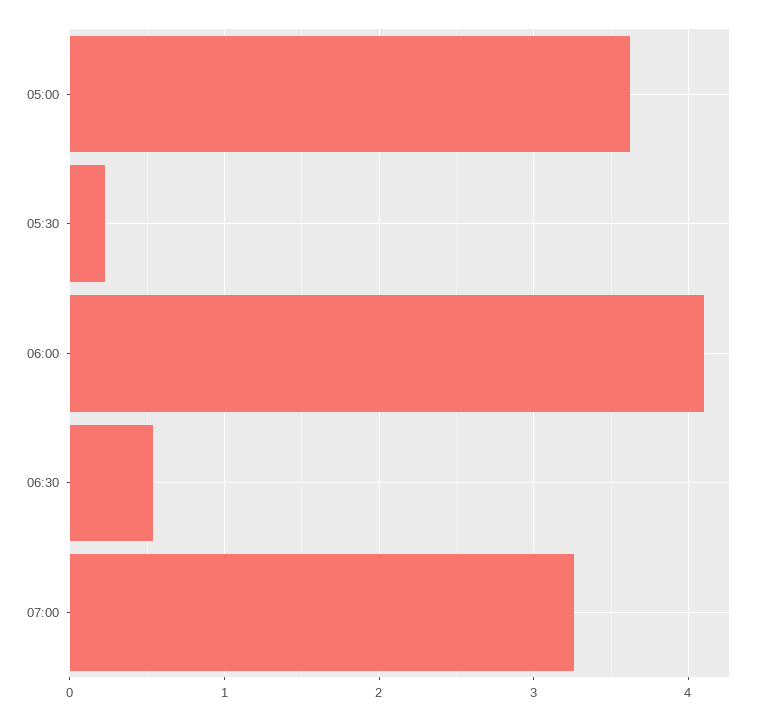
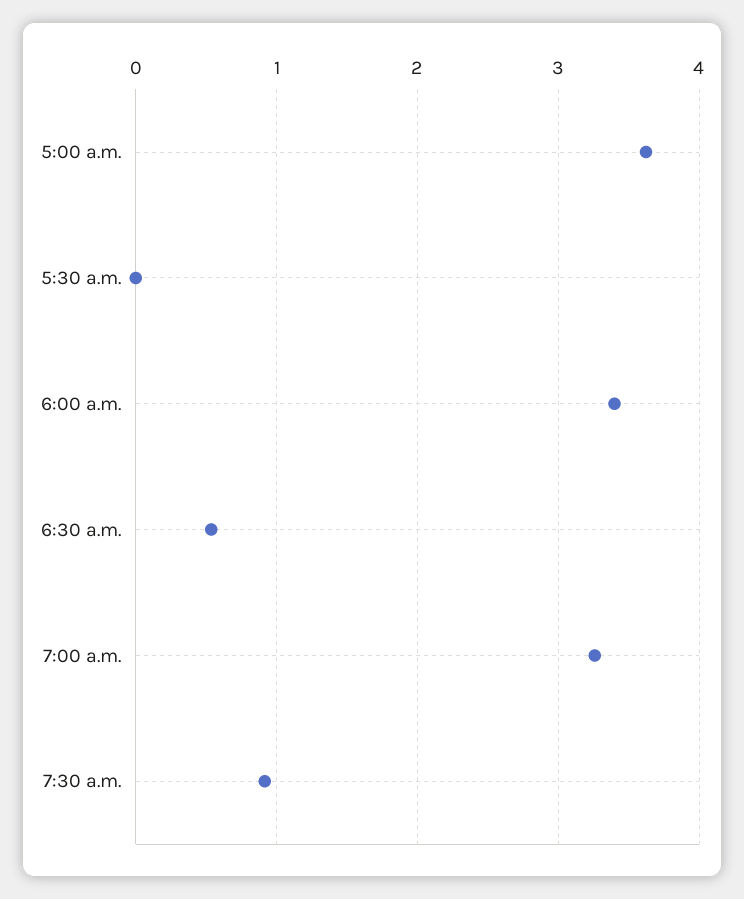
05:30: 0.2 -> 0
06:00: 4.1 -> 3.4
7:30 a.m.: none -> 0.9

